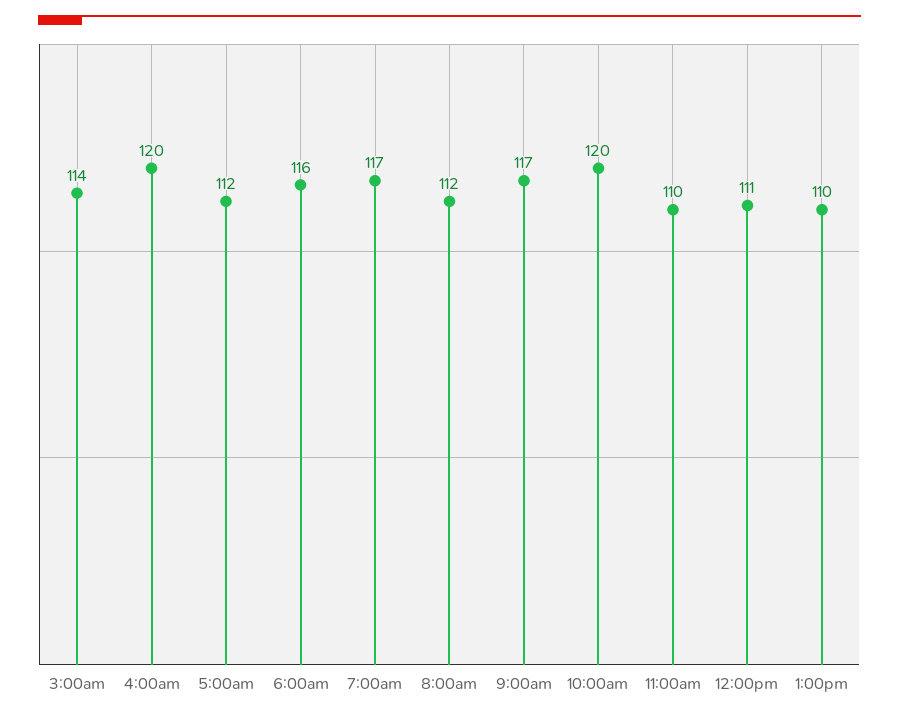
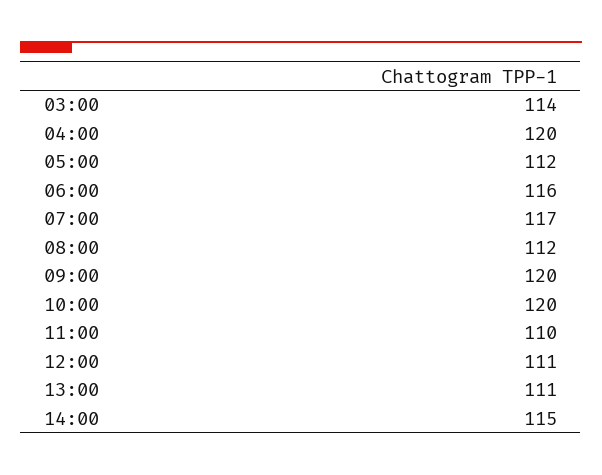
9:00am: 117 -> 120
1:00pm: 110 -> 111
14:00: none -> 115

